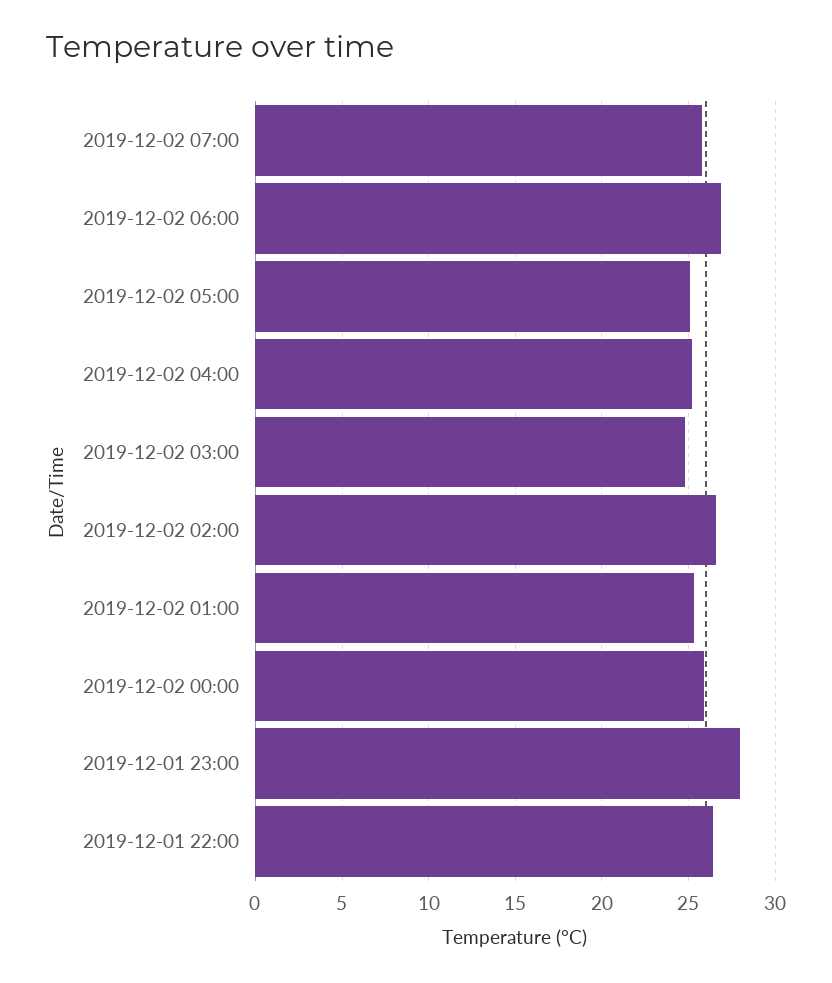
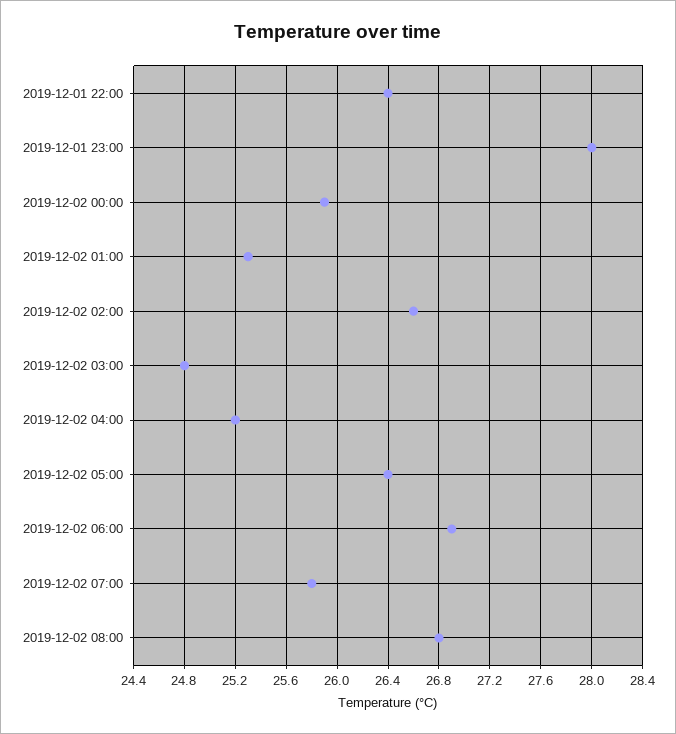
2019-12-02 05:00: 25 -> 26.4
2019-12-02 08:00: none -> 26.8

